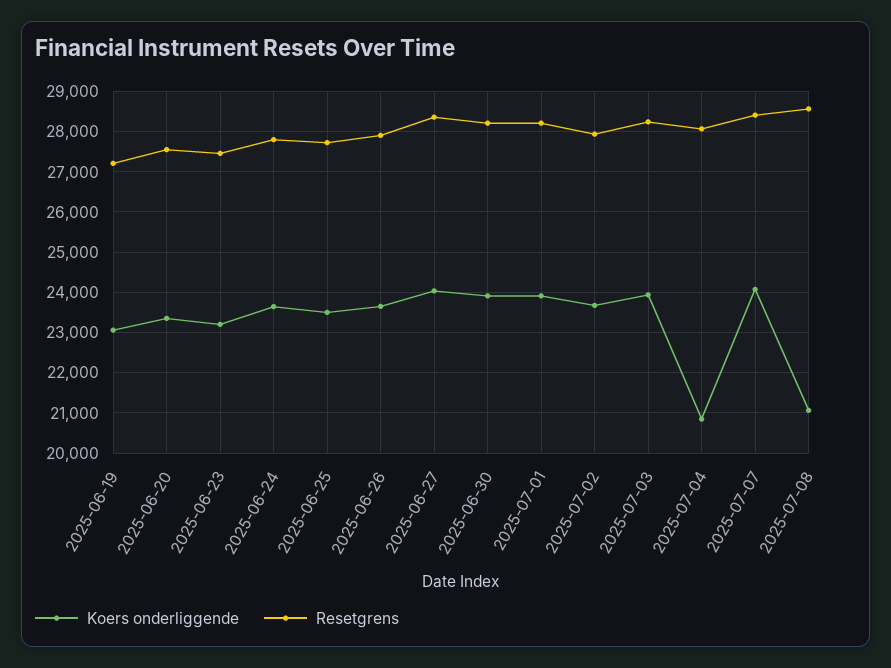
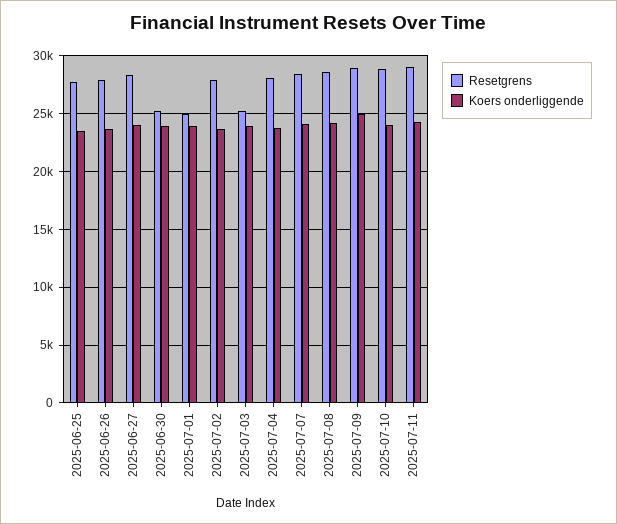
Koers onderliggende, 2025-06-19: 23000 -> none
Resetgrens, 2025-06-19: 27200 -> none
Koers onderliggende, 2025-06-20: 23400 -> none
Resetgrens, 2025-06-20: 27600 -> none
Koers onderliggende, 2025-06-23: 23200 -> none
Resetgrens, 2025-06-23: 27400 -> none
Koers onderliggende, 2025-06-24: 23600 -> none
Resetgrens, 2025-06-24: 27800 -> none
Resetgrens, 2025-06-30: 28200 -> 25000
Resetgrens, 2025-07-01: 28200 -> 25000
Resetgrens, 2025-07-03: 28200 -> 25000
Koers onderliggende, 2025-07-04: 20800 -> 24000
Koers onderliggende, 2025-07-08: 21000 -> 24000
Resetgrens, 2025-07-09: none -> 29000
Koers onderliggende, 2025-07-09: none -> 25000
Resetgrens, 2025-07-10: none -> 29000
Koers onderliggende, 2025-07-10: none -> 24000
Resetgrens, 2025-07-11: none -> 29000
Koers onderliggende, 2025-07-11: none -> 24000

